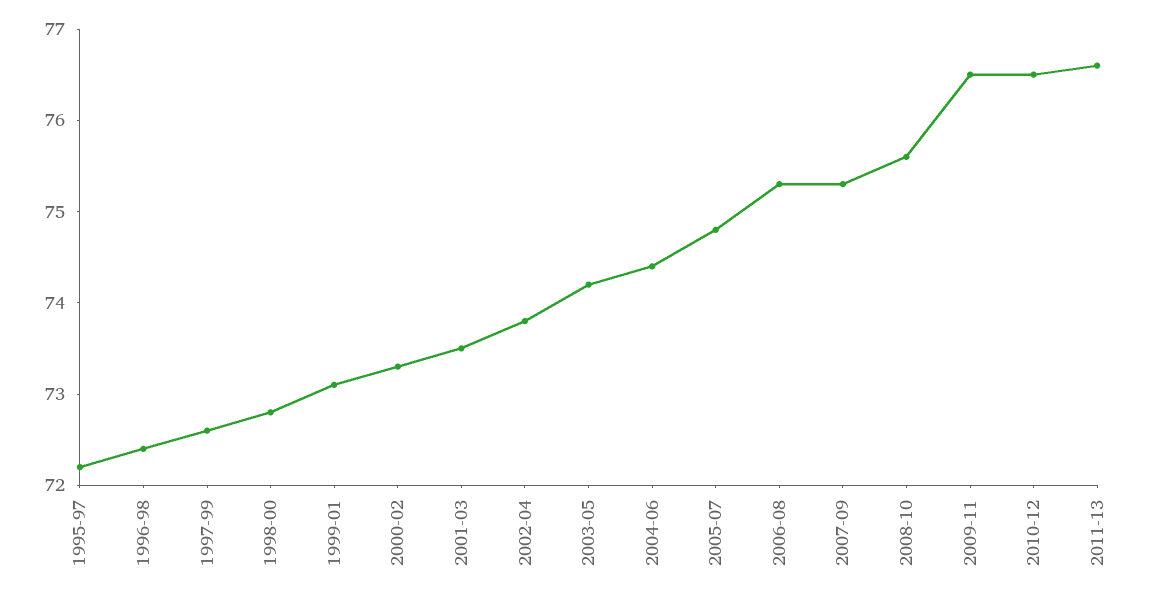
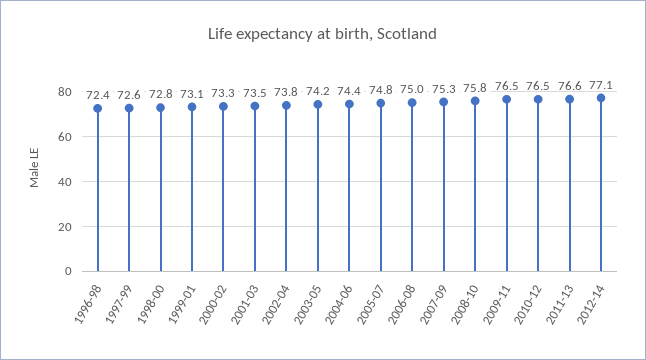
1995-97: 72.2 -> none
2006-08: 75.3 -> 75
2008-10: 75.6 -> 75.8
2012-14: none -> 77.1

